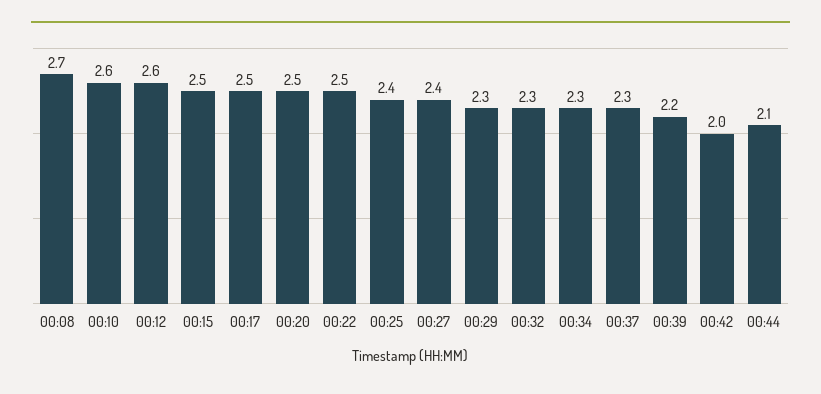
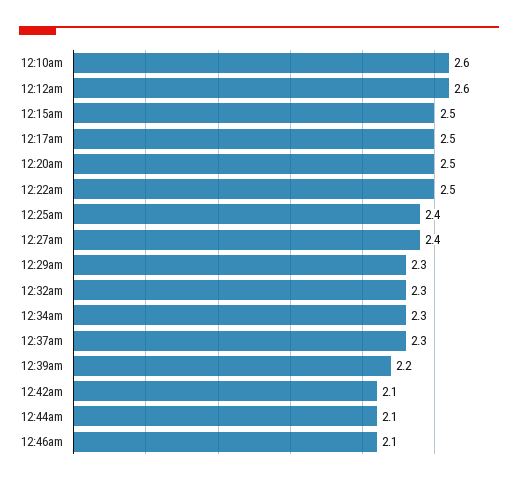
00:08: 2.7 -> none
00:42: 2 -> 2.1
12:46am: none -> 2.1

